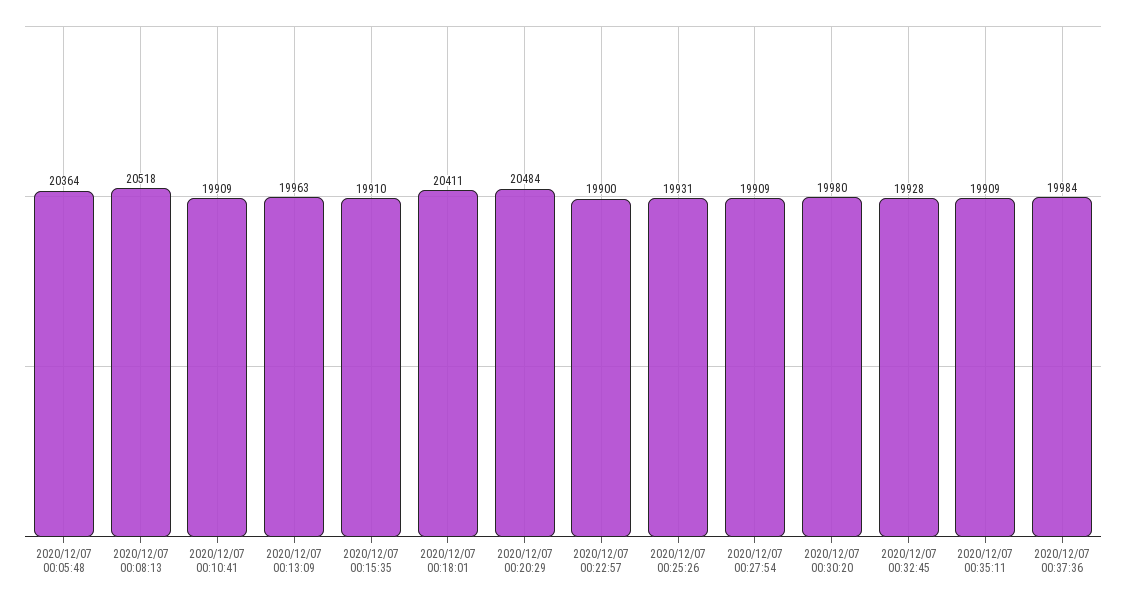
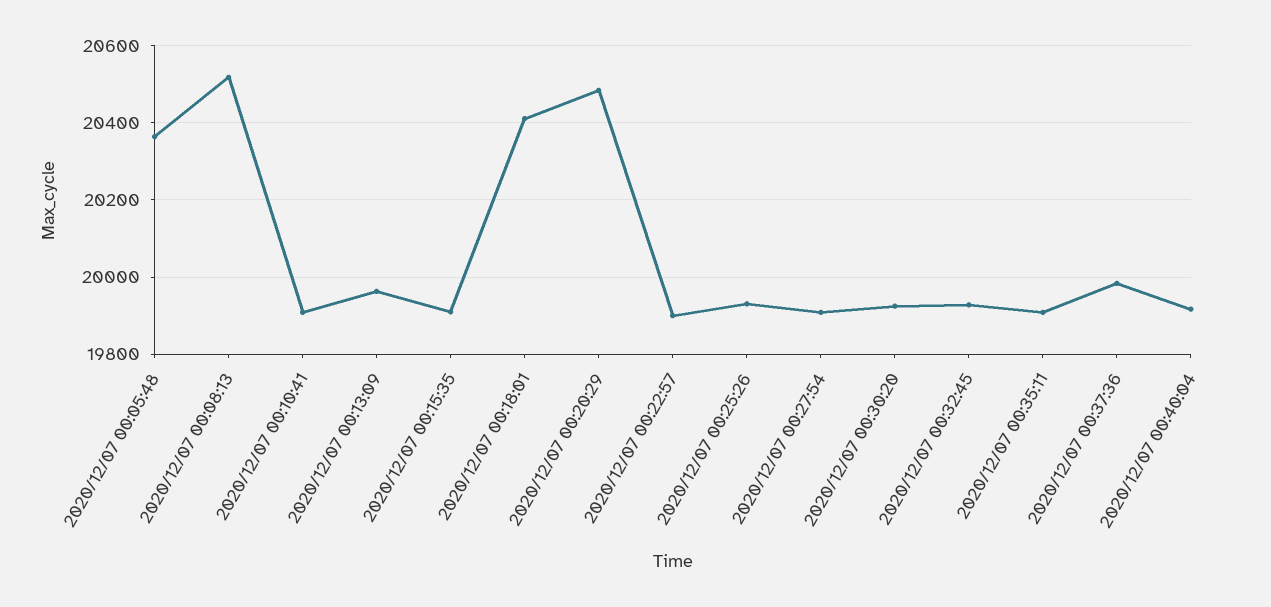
2020/12/07 00:30:20: 19980 -> 19920
2020/12/07 00:40:04: none -> 19920

